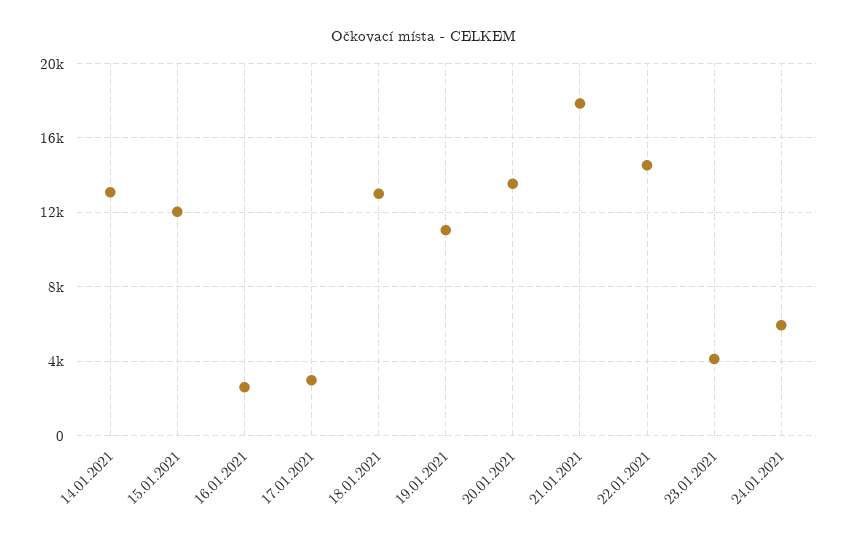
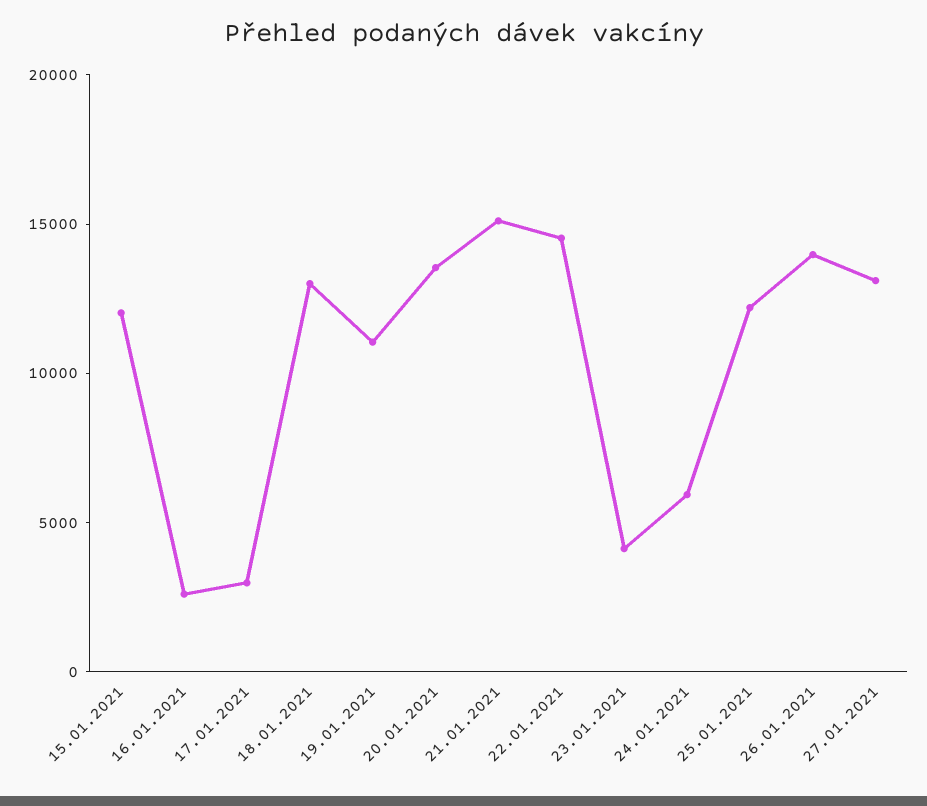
14.01.2021: 13000 -> none
21.01.2021: 18000 -> 15000
25.01.2021: none -> 12000
26.01.2021: none -> 14000
27.01.2021: none -> 13000

